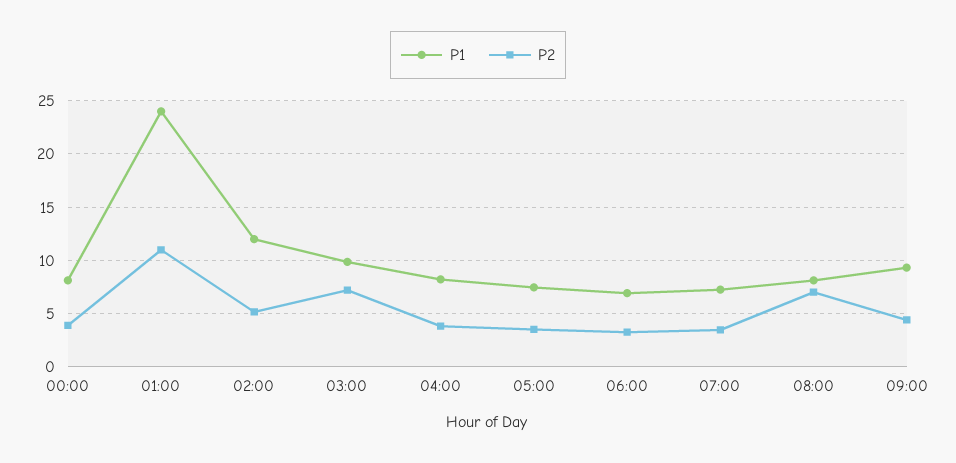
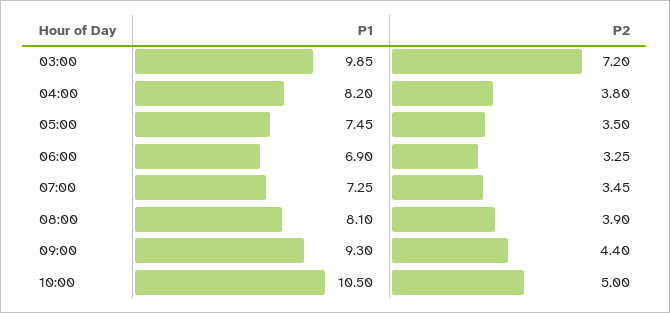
P1, 00:00: 8 -> none
P2, 00:00: 4 -> none
P1, 01:00: 24 -> none
P2, 01:00: 11 -> none
P1, 02:00: 12 -> none
P2, 02:00: 5 -> none
P2, 08:00: 7 -> 3.9
P1, 10:00: none -> 10.5
P2, 10:00: none -> 5

